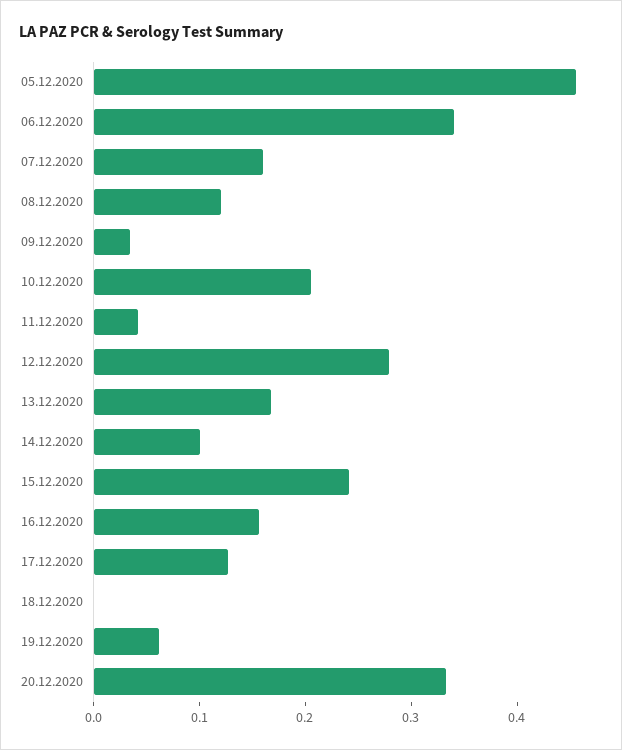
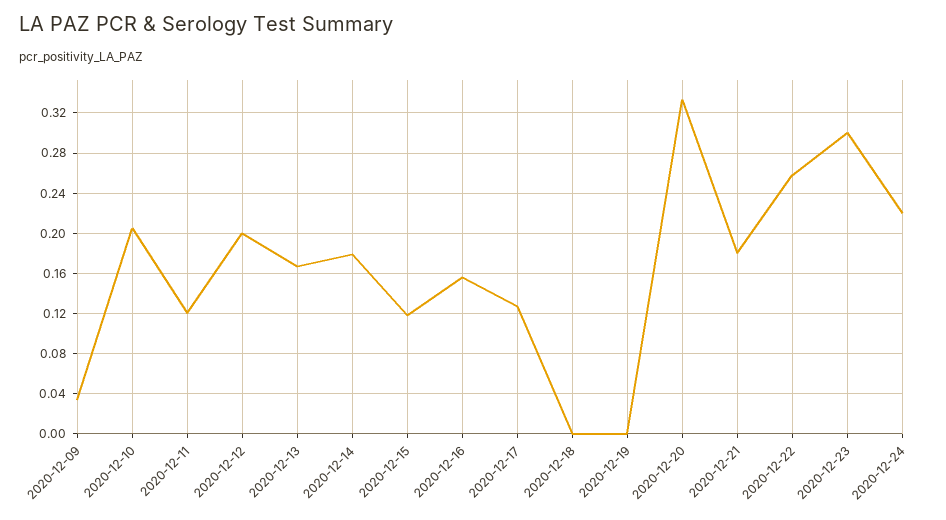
05.12.2020: 0.46 -> none
06.12.2020: 0.34 -> none
07.12.2020: 0.16 -> none
08.12.2020: 0.12 -> none
11.12.2020: 0.04 -> 0.12
12.12.2020: 0.28 -> 0.2
14.12.2020: 0.1 -> 0.18
15.12.2020: 0.24 -> 0.12
19.12.2020: 0.06 -> 0
2020-12-21: none -> 0.18
2020-12-22: none -> 0.26
2020-12-23: none -> 0.3
2020-12-24: none -> 0.22

